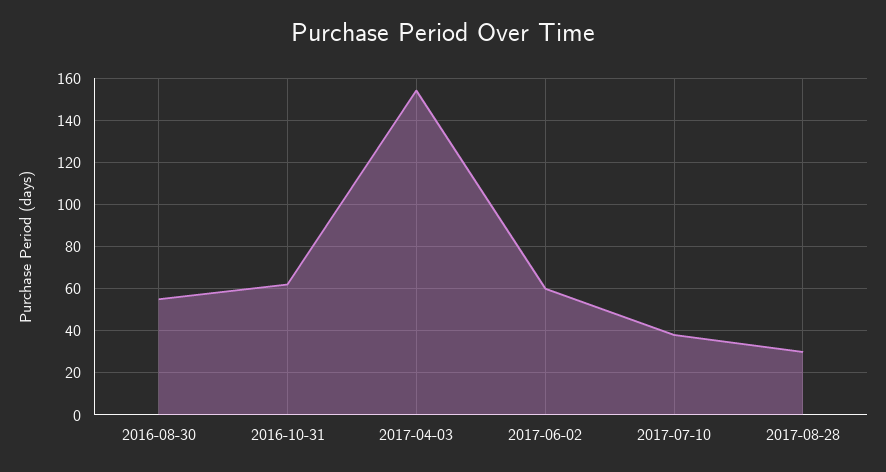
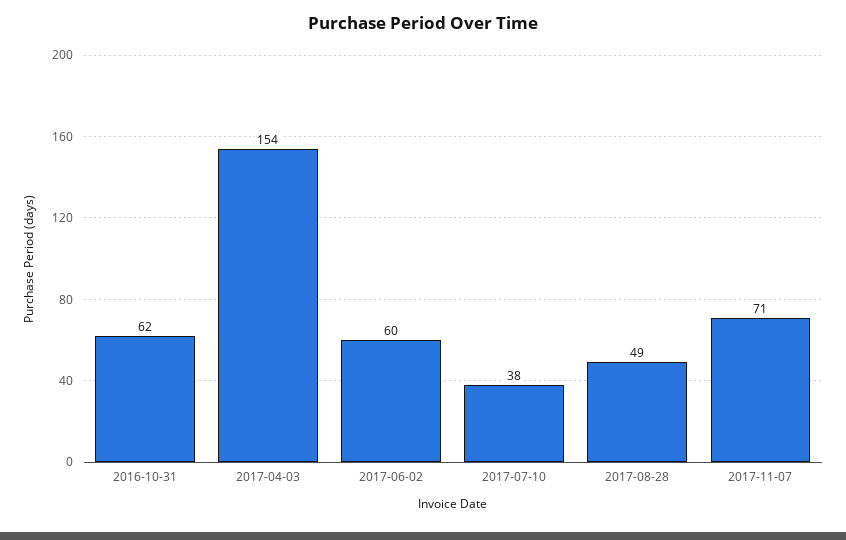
2016-08-30: 55 -> none
2017-08-28: 30 -> 49
2017-11-07: none -> 71

